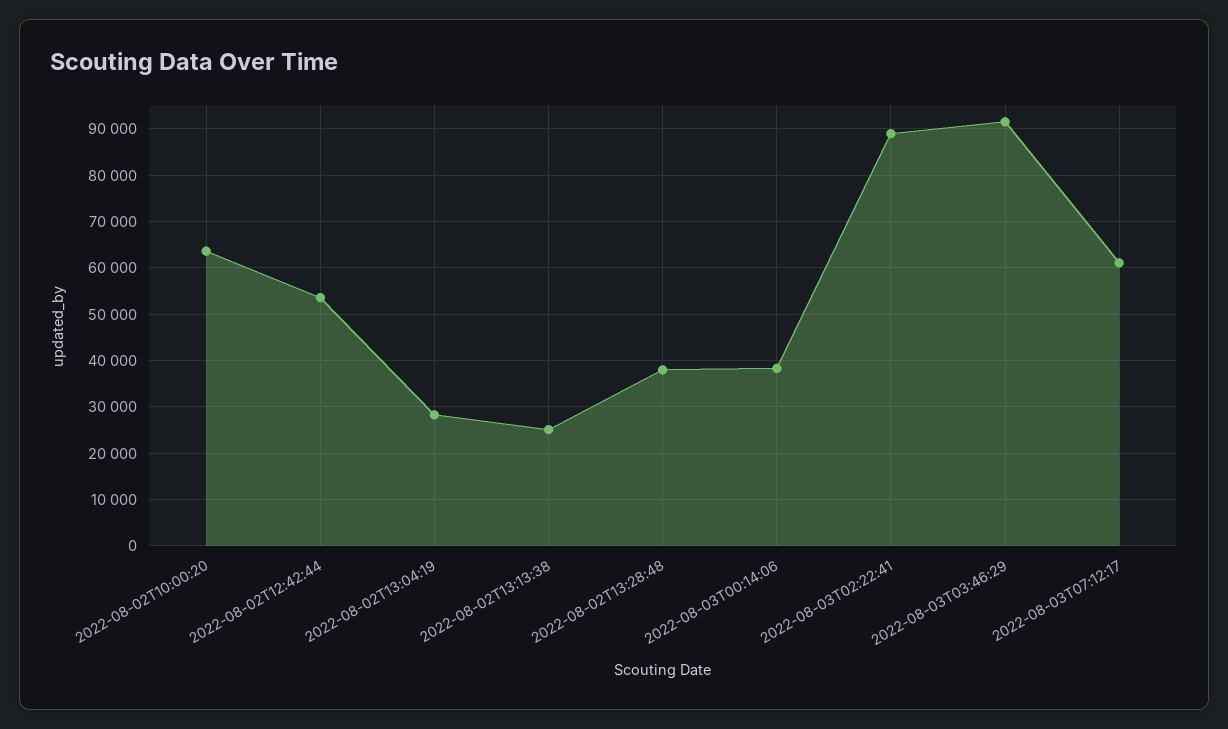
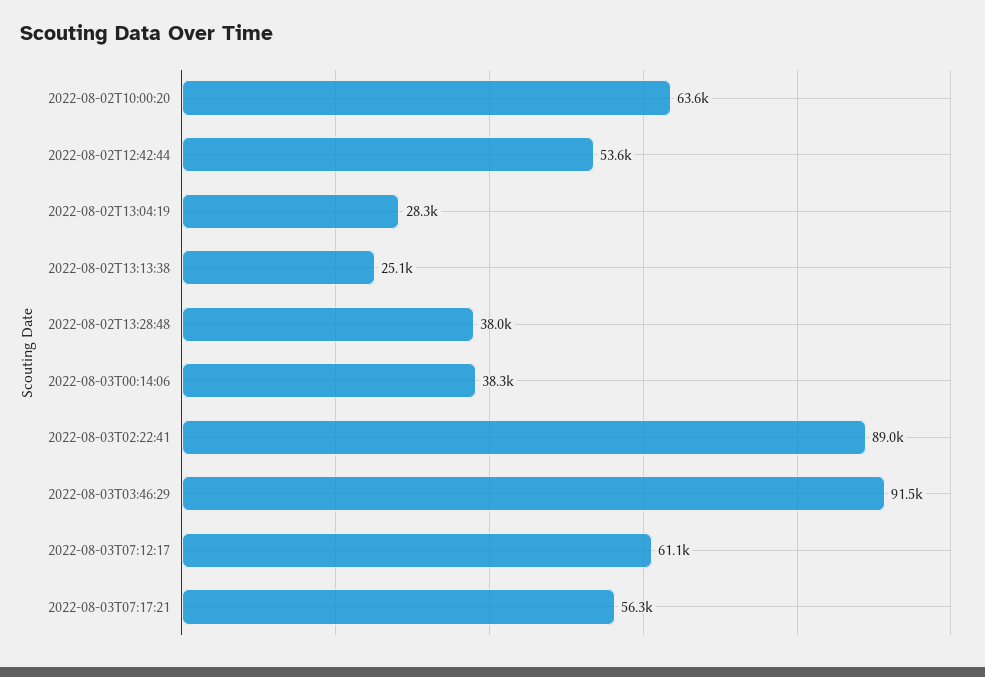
2022-08-03T07:17:21: none -> 56300

